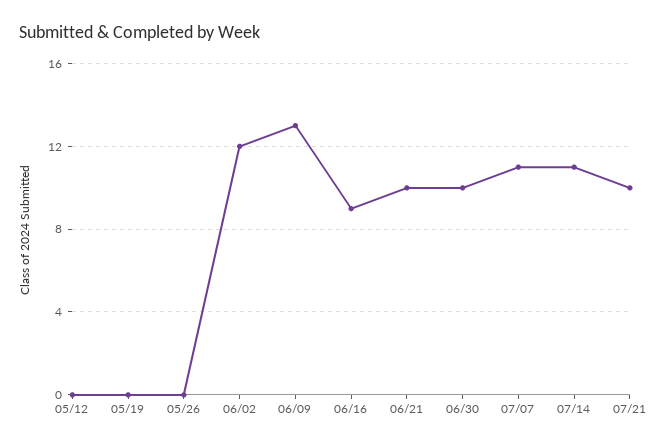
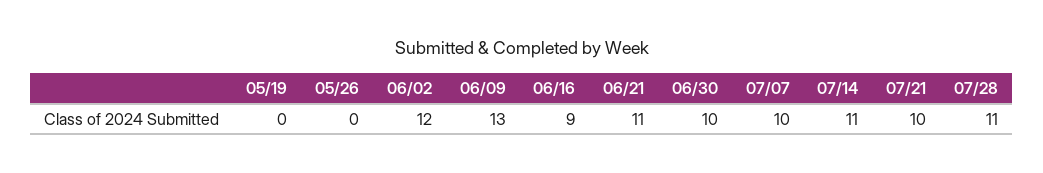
05/12: 0 -> none
06/21: 10 -> 11
07/07: 11 -> 10
07/28: none -> 11

